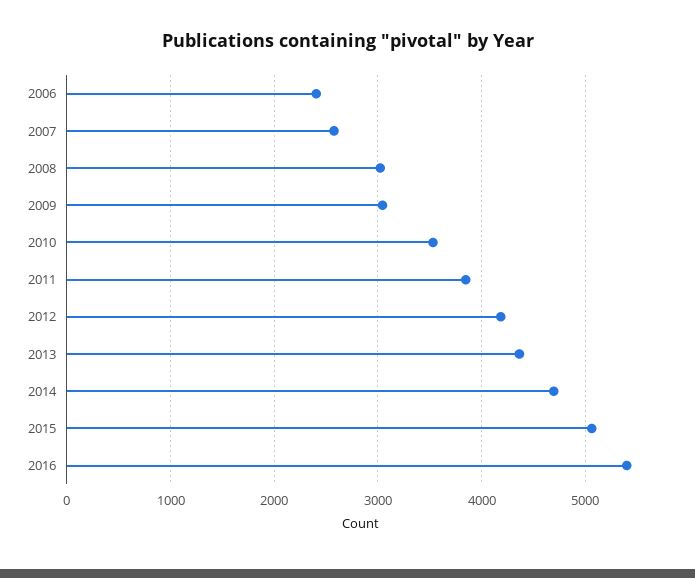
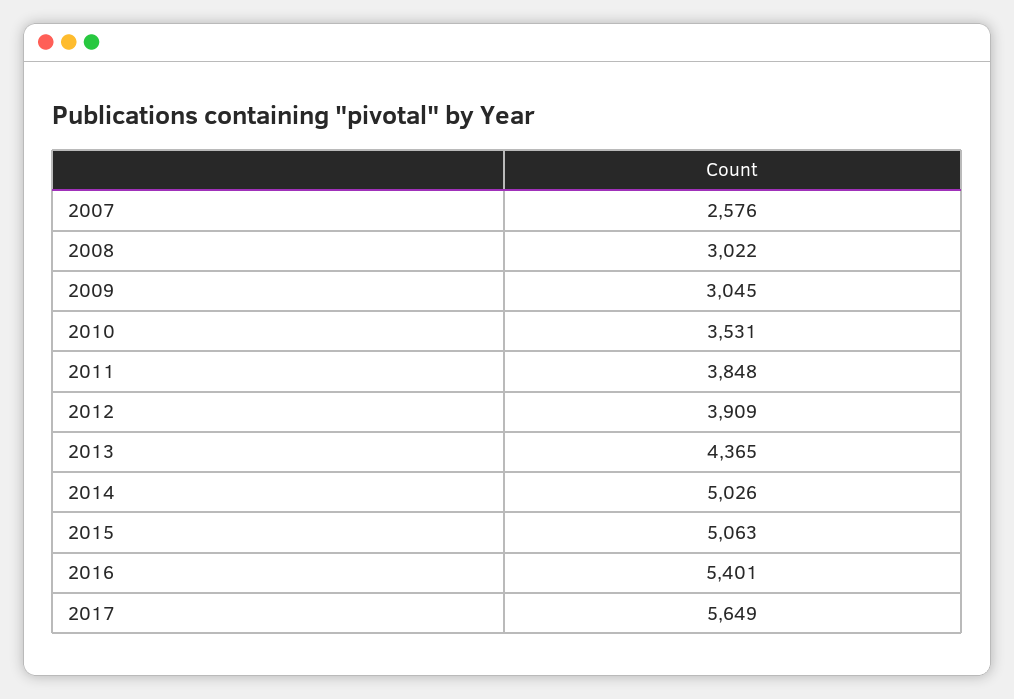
2006: 2400 -> none
2012: 4200 -> 3909
2014: 4700 -> 5026
2017: none -> 5649

